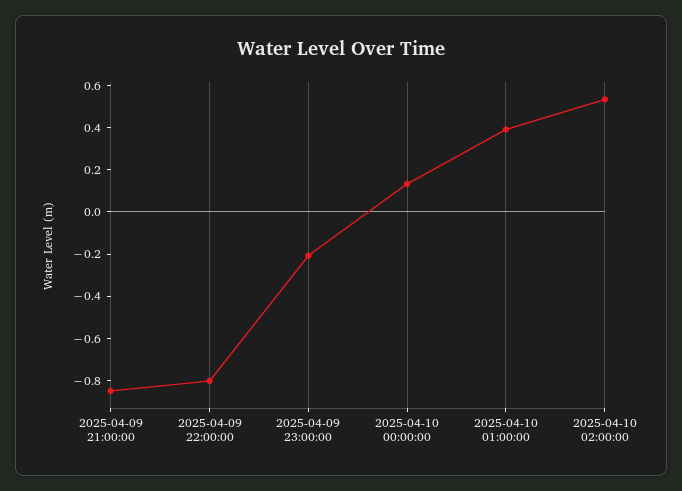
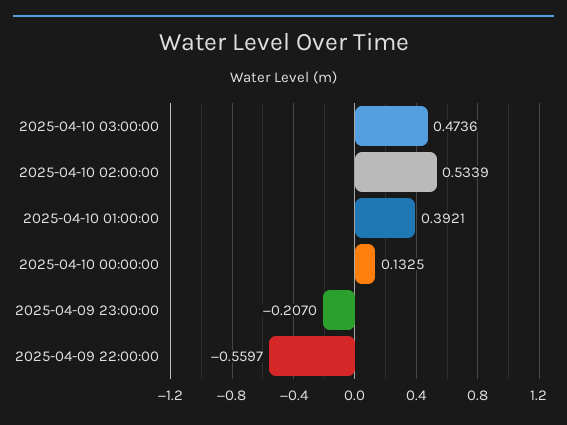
2025-04-09 21:00:00: -0.85 -> none
2025-04-09 22:00:00: -0.8 -> -0.5597
2025-04-10 03:00:00: none -> 0.4736

